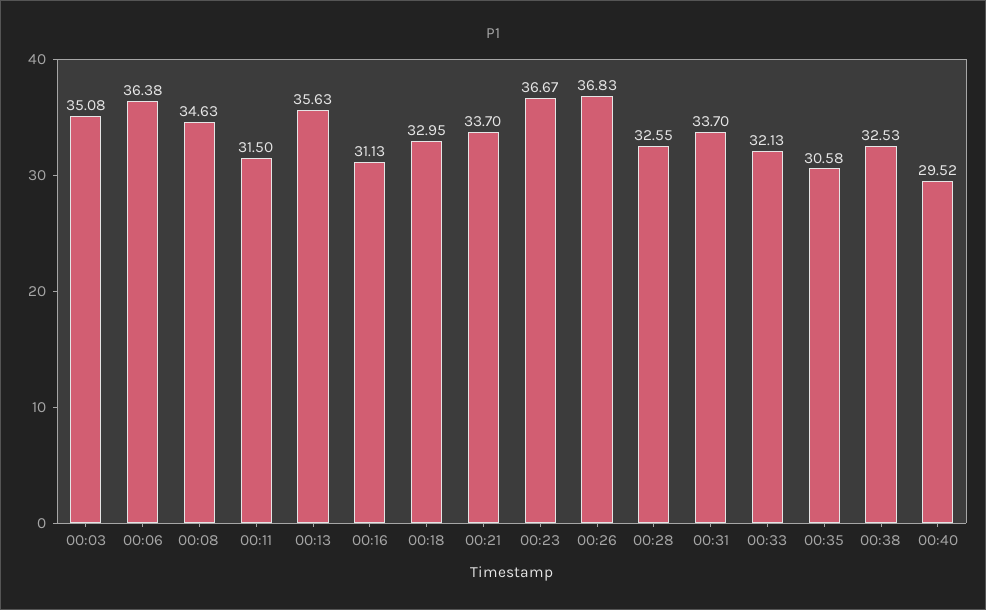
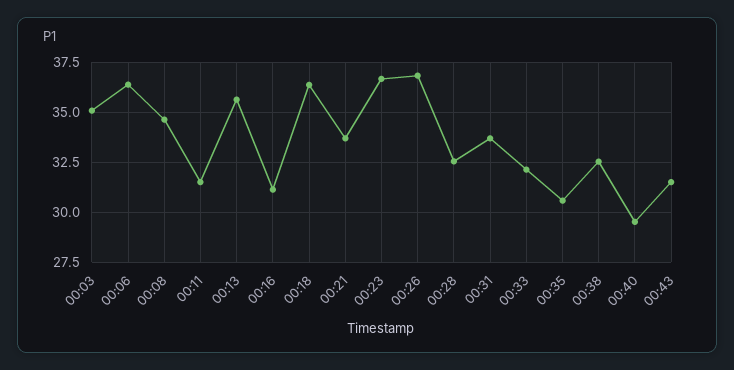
00:18: 32.95 -> 36.5
00:43: none -> 31.5

